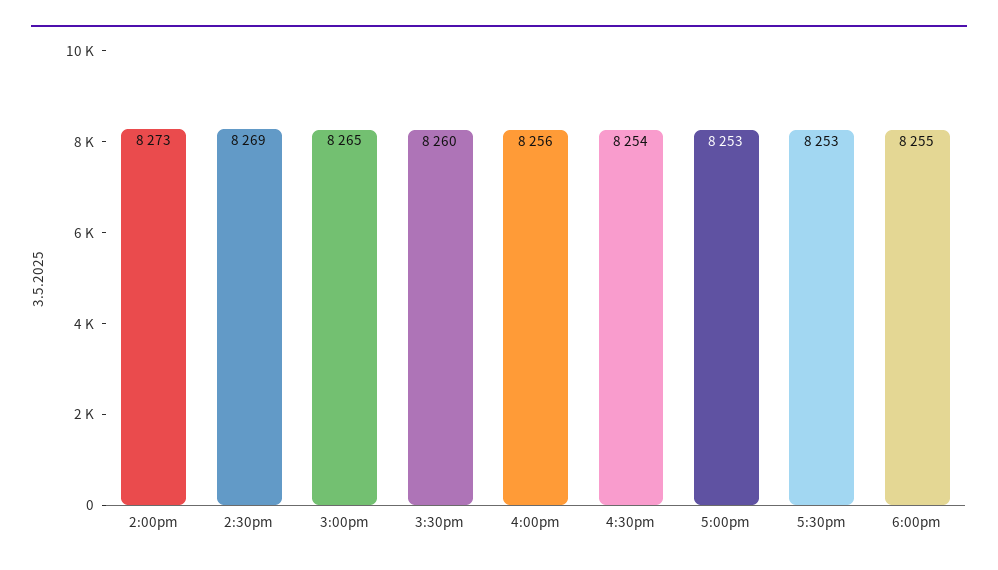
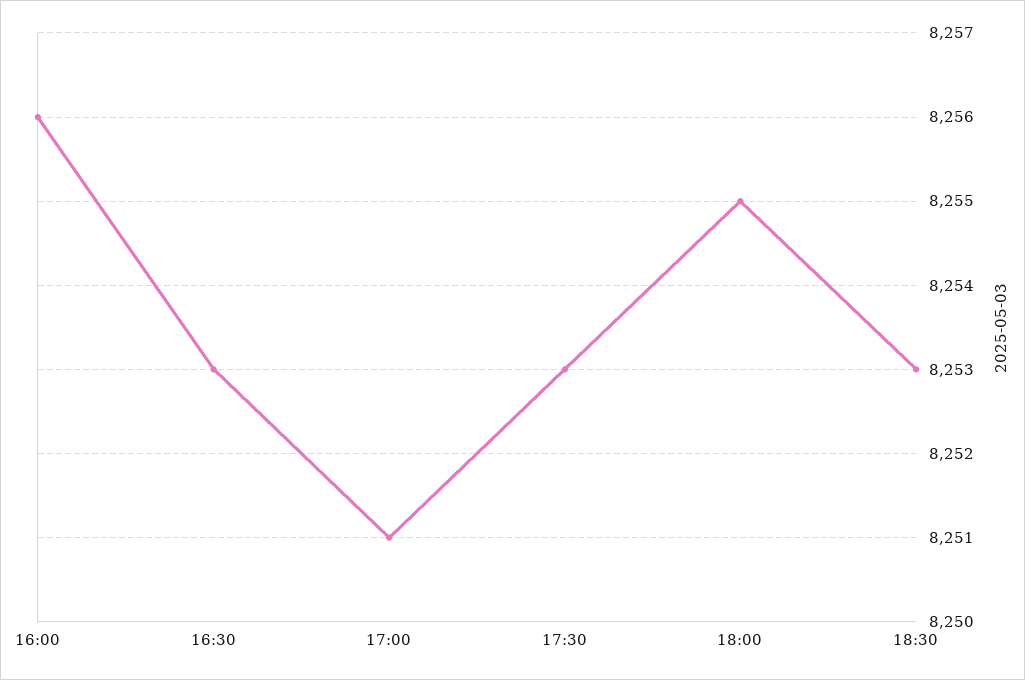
2:00pm: 8273 -> none
2:30pm: 8269 -> none
3:00pm: 8265 -> none
3:30pm: 8260 -> none
4:30pm: 8254 -> 8253
5:00pm: 8253 -> 8251
18:30: none -> 8253

